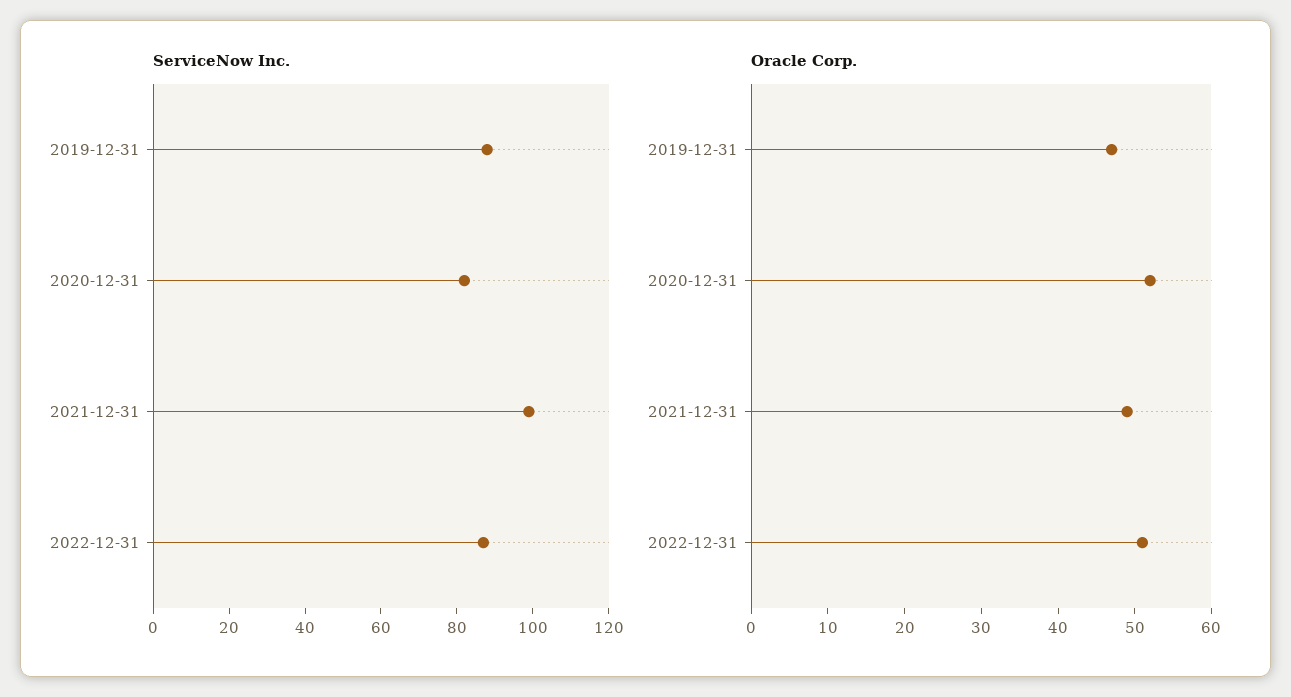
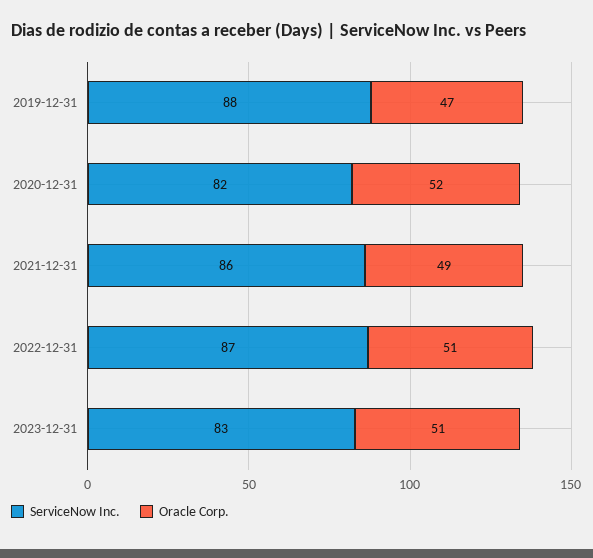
ServiceNow Inc., 2021-12-31: 100 -> 86
ServiceNow Inc., 2023-12-31: none -> 83
Oracle Corp., 2023-12-31: none -> 51

